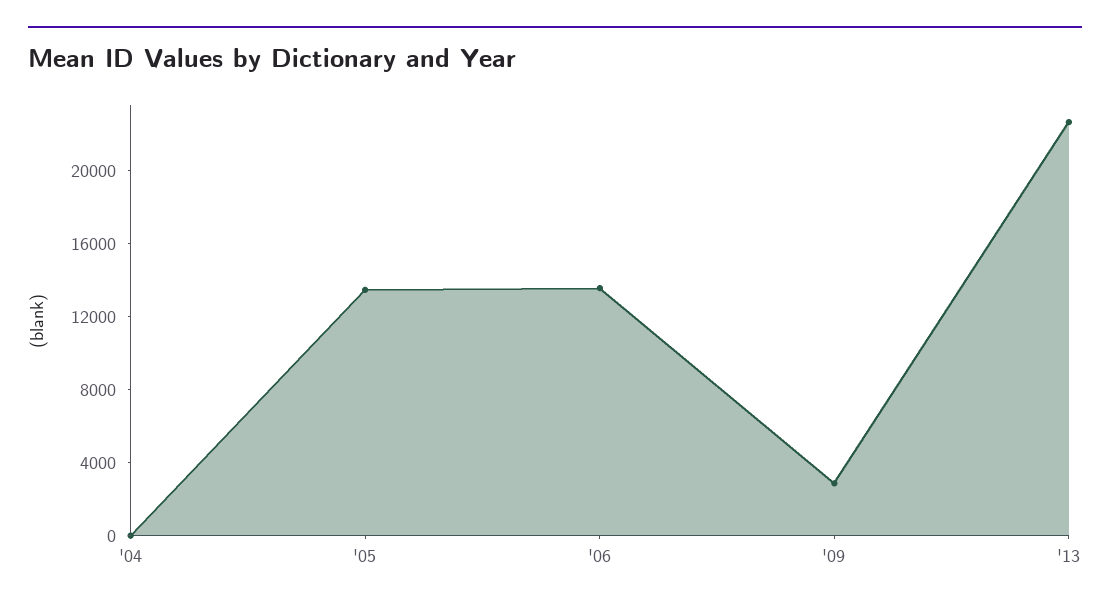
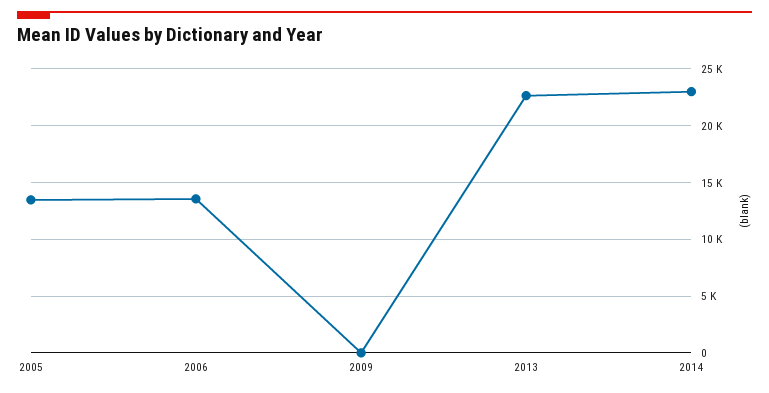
'04: 0 -> none
'09: 3000 -> 0
2014: none -> 23000

